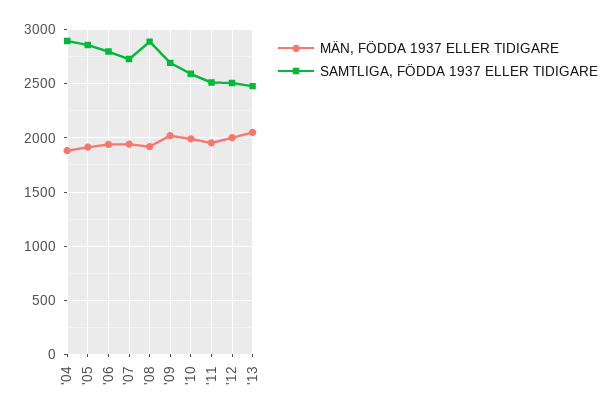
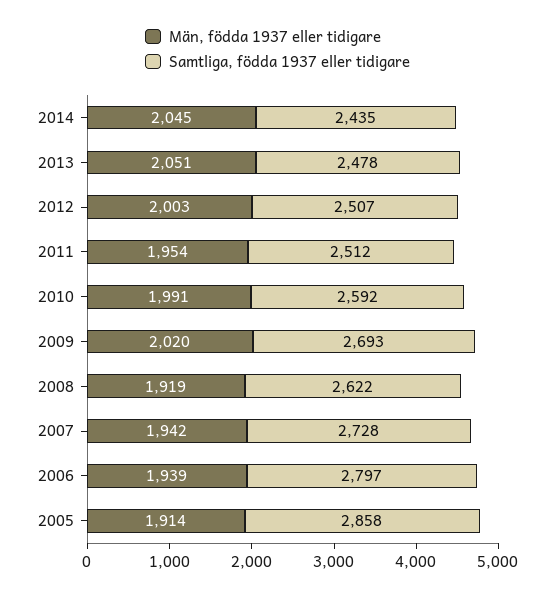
MÄN, FÖDDA 1937 ELLER TIDIGARE, '04: 1900 -> none
SAMTLIGA, FÖDDA 1937 ELLER TIDIGARE, '04: 2900 -> none
SAMTLIGA, FÖDDA 1937 ELLER TIDIGARE, '08: 2900 -> 2622
MÄN, FÖDDA 1937 ELLER TIDIGARE, 2014: none -> 2045
SAMTLIGA, FÖDDA 1937 ELLER TIDIGARE, 2014: none -> 2435

